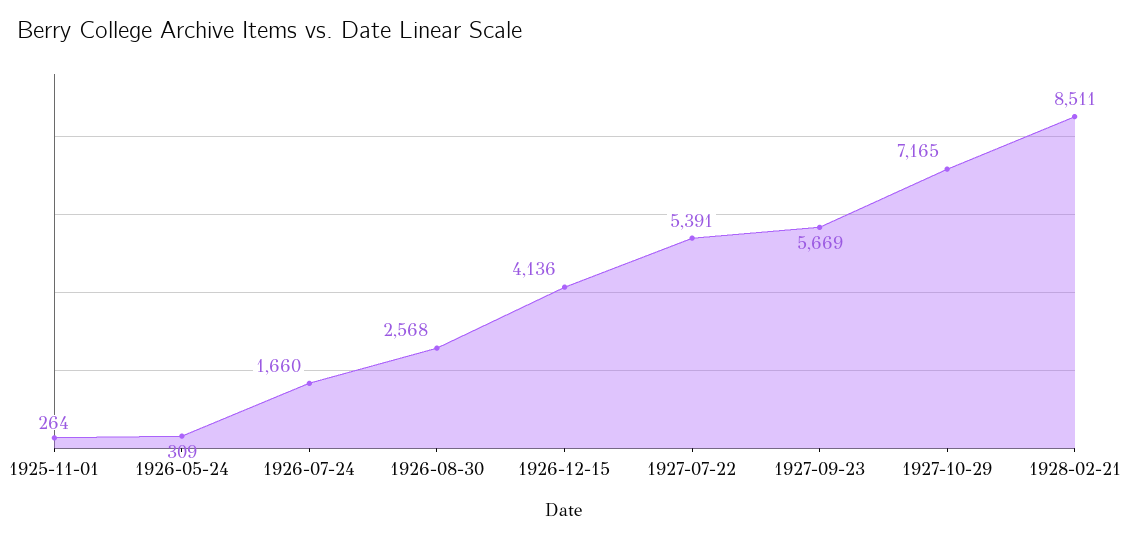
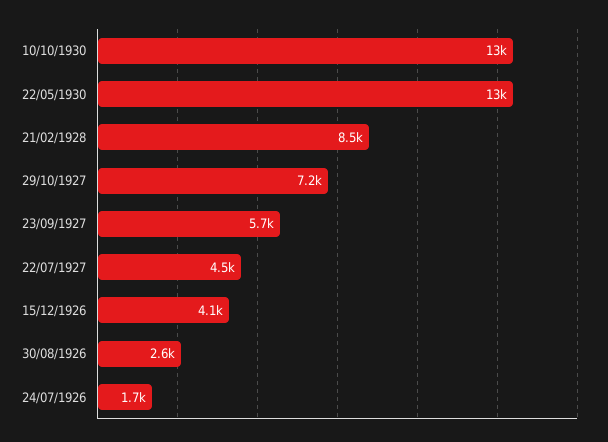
1925-11-01: 264 -> none
1926-05-24: 309 -> none
1927-07-22: 5391 -> 4500
10/10/1930: none -> 13000
22/05/1930: none -> 13000

